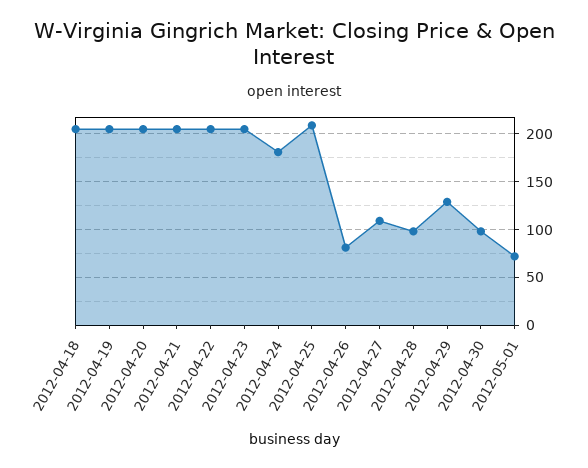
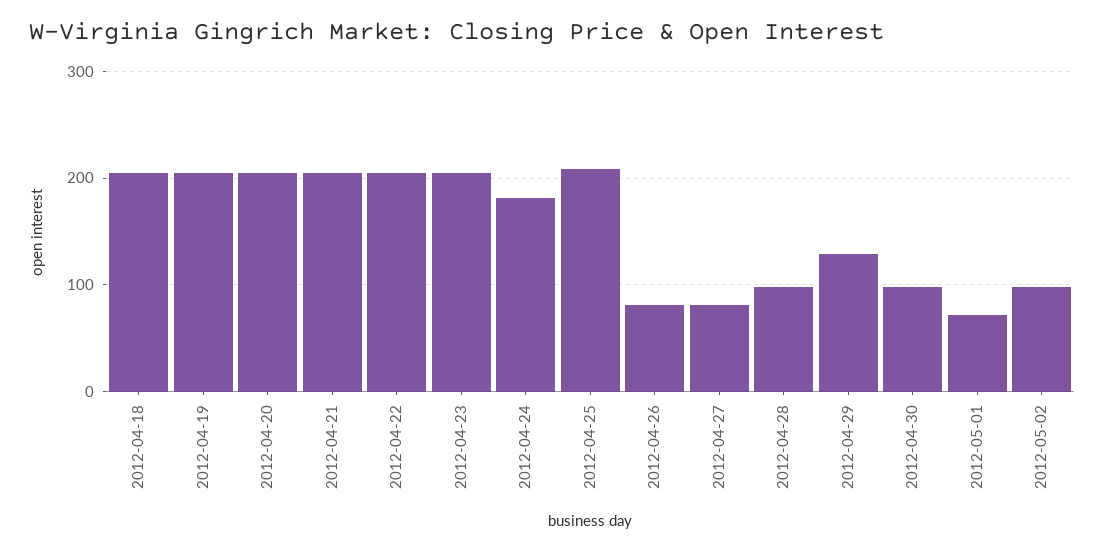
2012-04-27: 110 -> 80
2012-05-02: none -> 100

